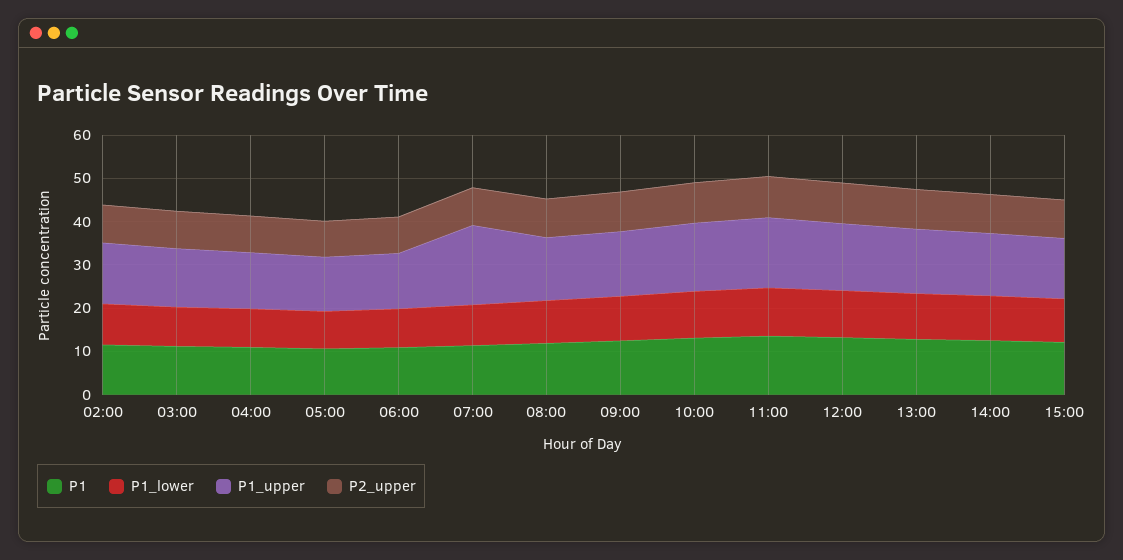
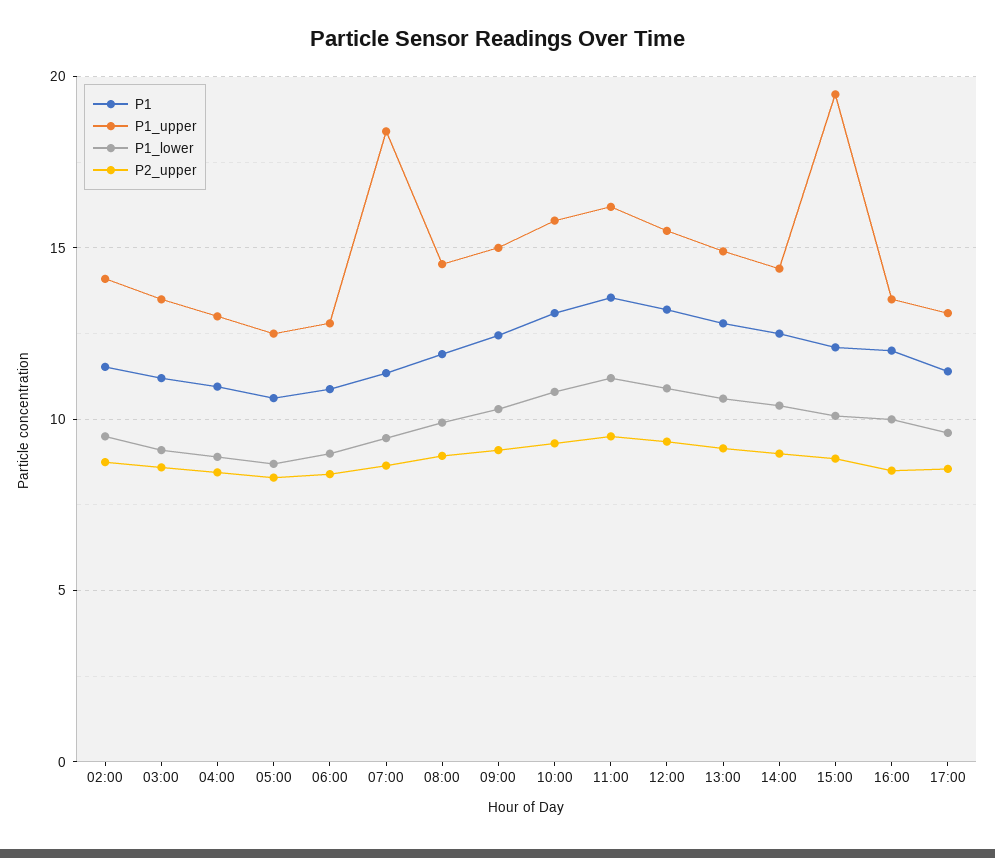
P1_upper, 15:00: 14 -> 19.5
P1, 16:00: none -> 12
P1_upper, 16:00: none -> 13.5
P1_lower, 16:00: none -> 10
P2_upper, 16:00: none -> 8.5
P1, 17:00: none -> 11.5
P1_upper, 17:00: none -> 13
P1_lower, 17:00: none -> 9.5
P2_upper, 17:00: none -> 8.5

